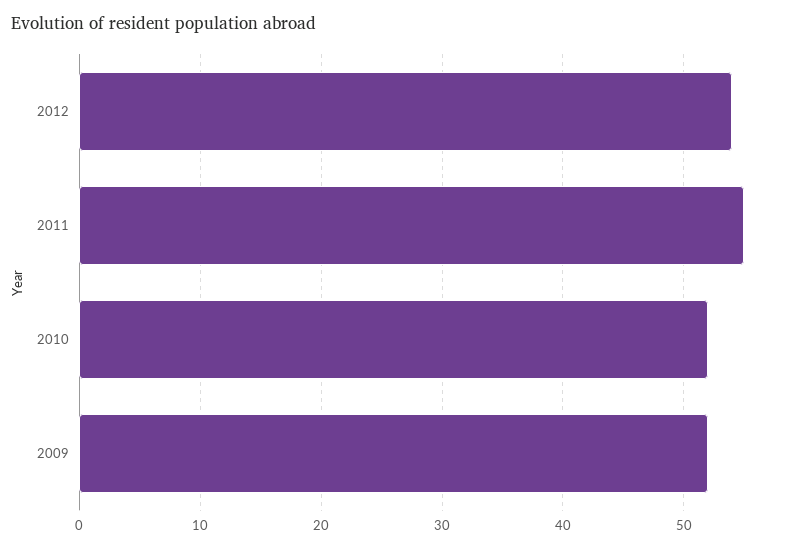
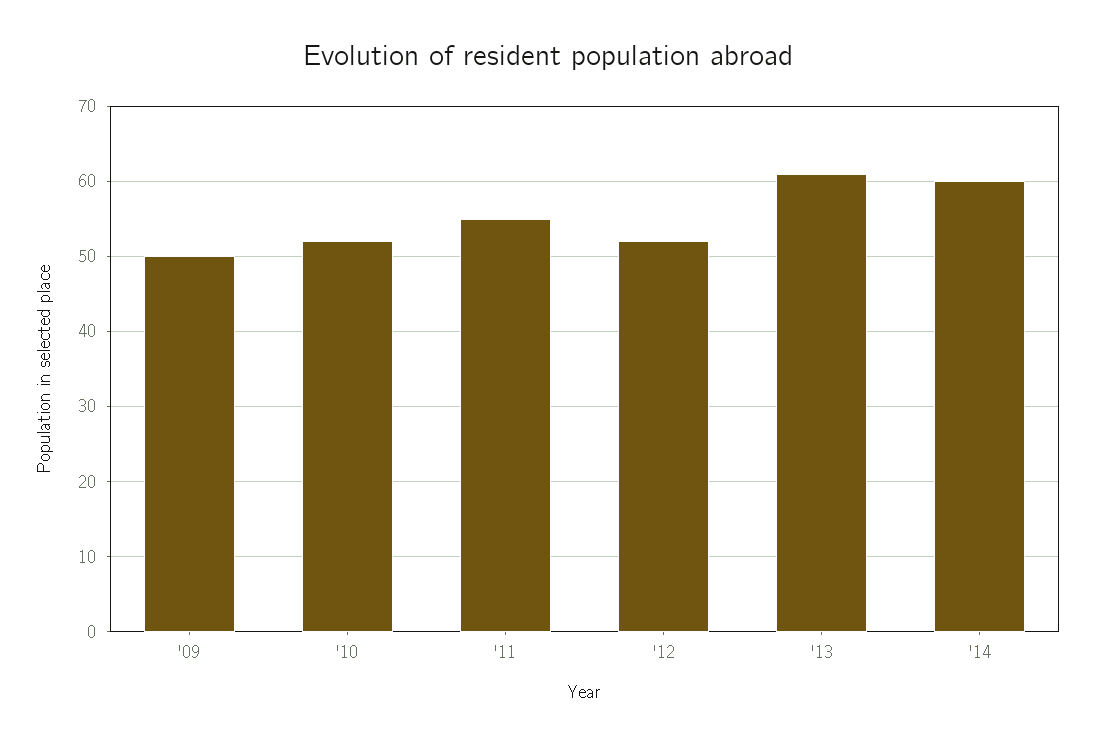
2012: 54 -> 52
2009: 52 -> 50
'13: none -> 61
'14: none -> 60

